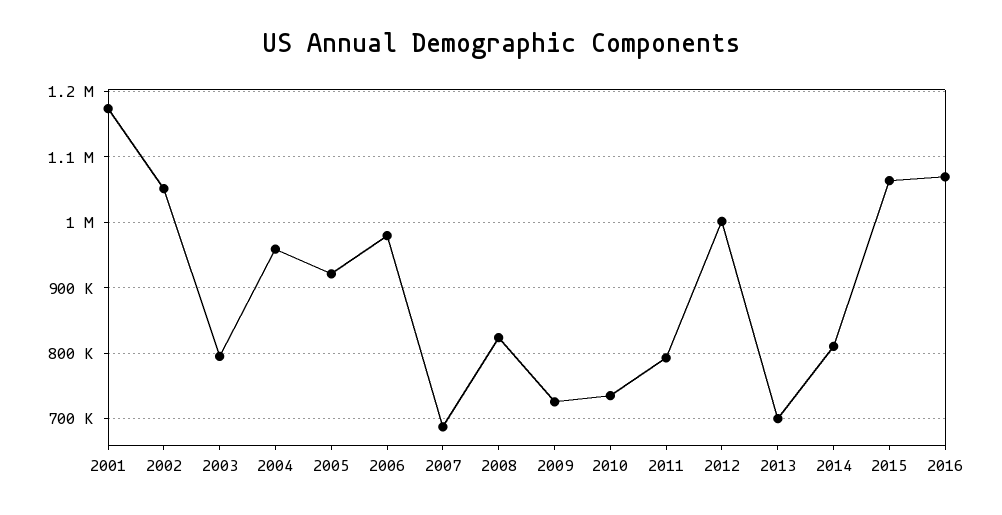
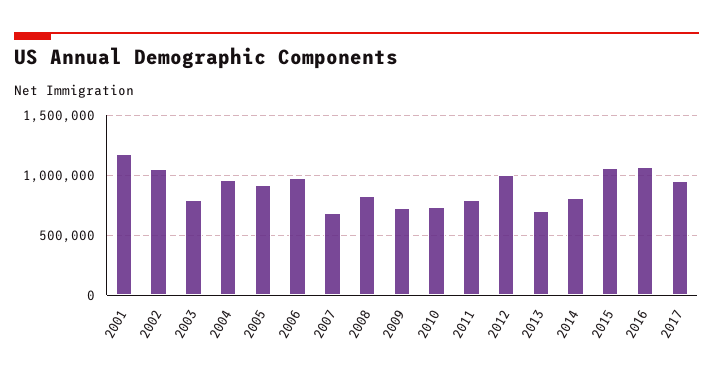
2017: none -> 950000

